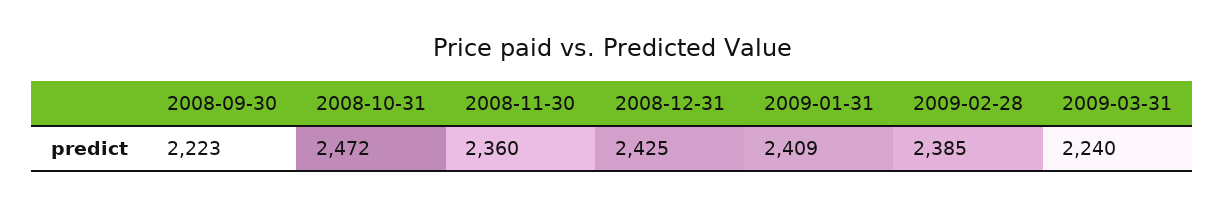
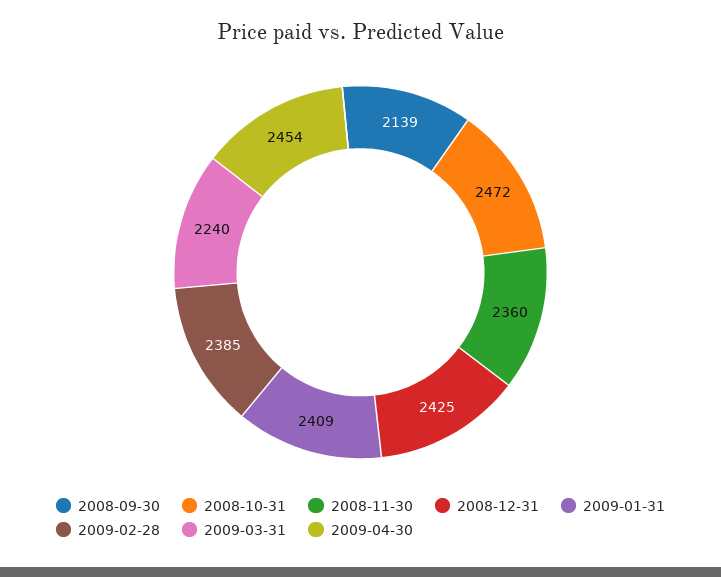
2008-09-30: 2223 -> 2139
2009-04-30: none -> 2454

